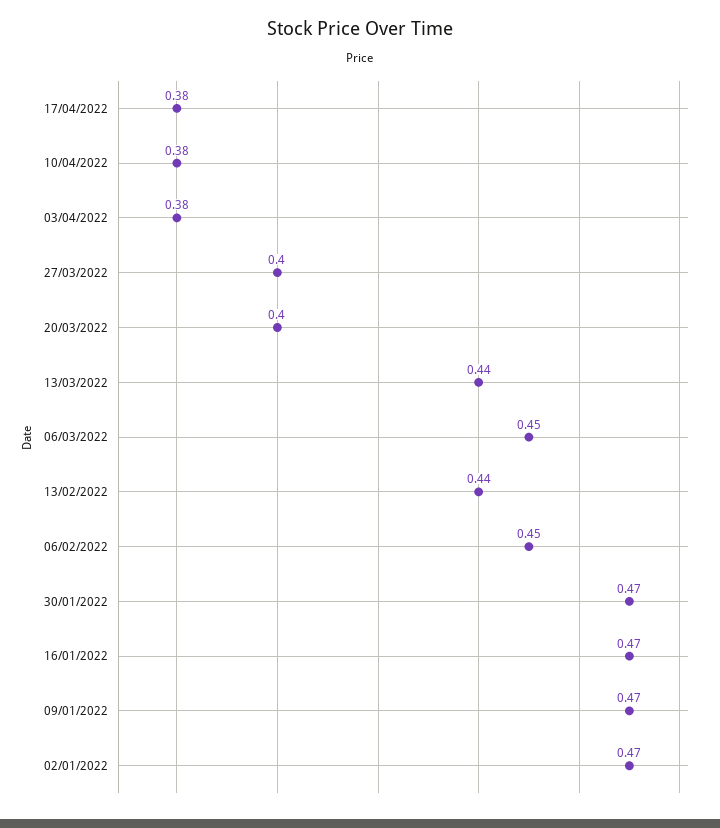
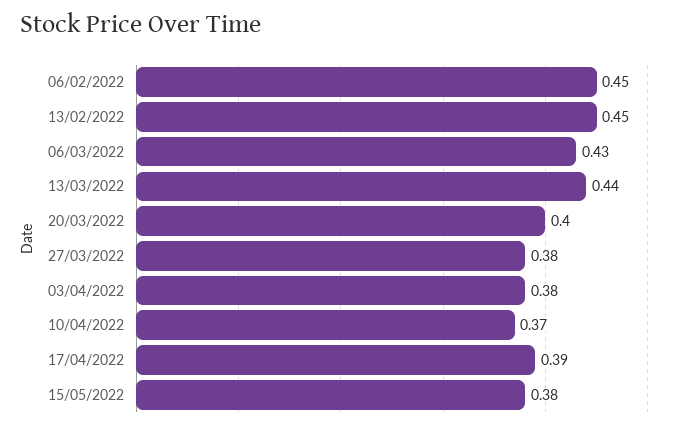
17/04/2022: 0.38 -> 0.39
10/04/2022: 0.38 -> 0.37
27/03/2022: 0.4 -> 0.38
06/03/2022: 0.45 -> 0.43
13/02/2022: 0.44 -> 0.45
30/01/2022: 0.47 -> none
16/01/2022: 0.47 -> none
09/01/2022: 0.47 -> none
02/01/2022: 0.47 -> none
15/05/2022: none -> 0.38

